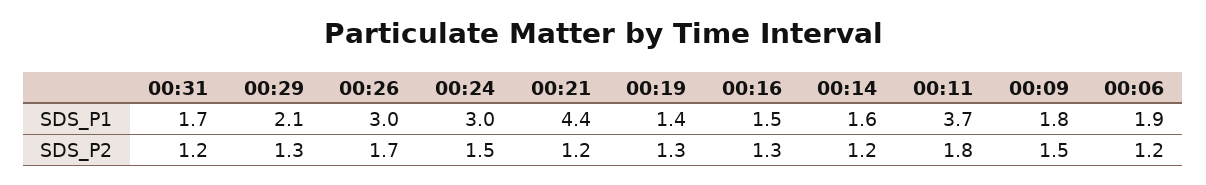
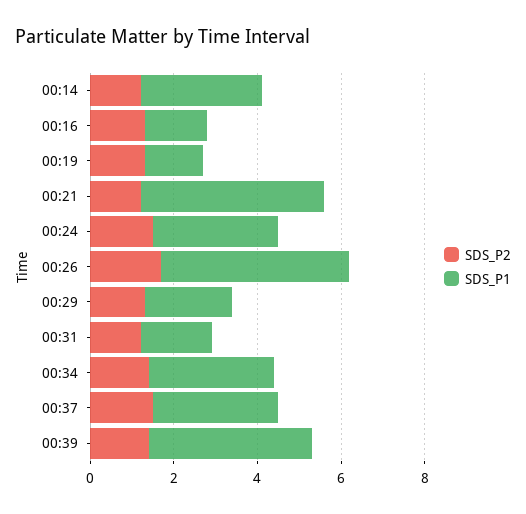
SDS_P1, 00:26: 3 -> 4.5
SDS_P1, 00:14: 1.6 -> 3
SDS_P1, 00:11: 3.7 -> none
SDS_P1, 00:09: 1.8 -> none
SDS_P1, 00:06: 1.9 -> none
SDS_P2, 00:11: 1.8 -> none
SDS_P2, 00:09: 1.5 -> none
SDS_P2, 00:06: 1.2 -> none
SDS_P2, 00:34: none -> 1.5
SDS_P1, 00:34: none -> 3
SDS_P2, 00:37: none -> 1.5
SDS_P1, 00:37: none -> 3
SDS_P2, 00:39: none -> 1.5
SDS_P1, 00:39: none -> 4

